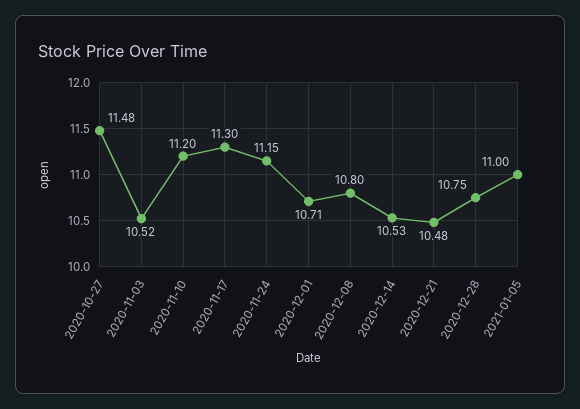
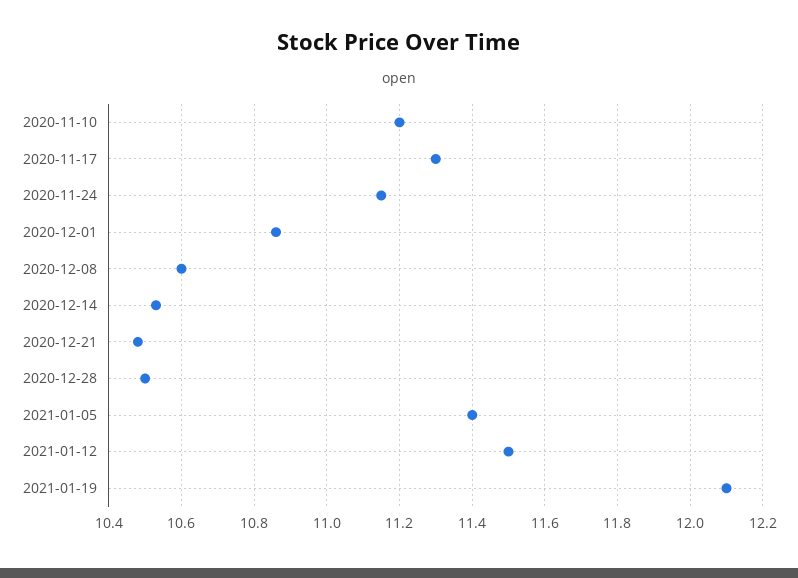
2020-10-27: 11.48 -> none
2020-11-03: 10.52 -> none
2020-12-01: 10.71 -> 10.85
2020-12-08: 10.8 -> 10.6
2020-12-28: 10.75 -> 10.5
2021-01-05: 11 -> 11.4
2021-01-12: none -> 11.5
2021-01-19: none -> 12.1

